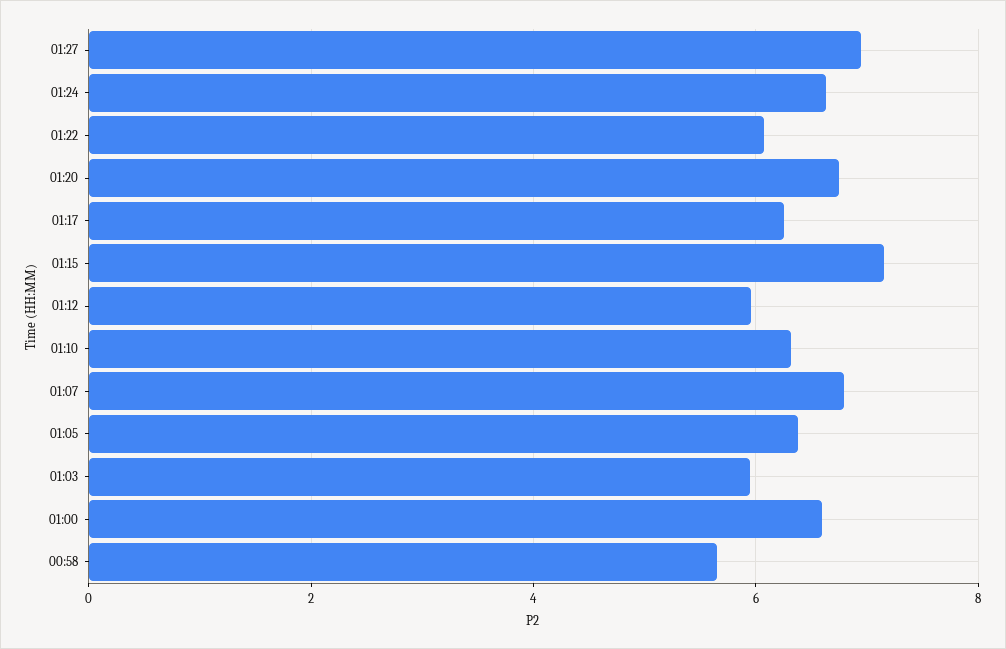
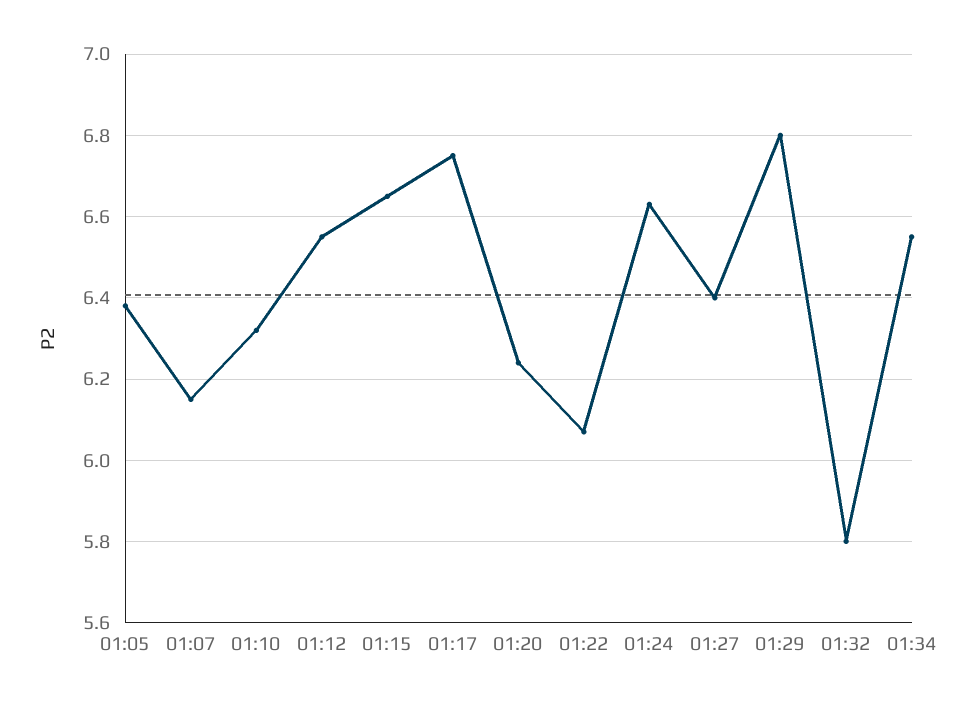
01:27: 7 -> 6.4
01:20: 6.8 -> 6.25
01:17: 6.2 -> 6.75
01:15: 7.2 -> 6.65
01:12: 6 -> 6.55
01:07: 6.8 -> 6.15
01:03: 6 -> none
01:00: 6.6 -> none
00:58: 5.6 -> none
01:29: none -> 6.8
01:32: none -> 5.8
01:34: none -> 6.55

